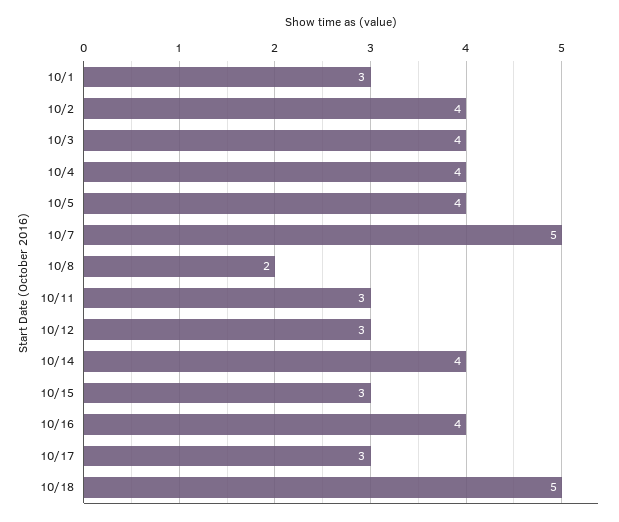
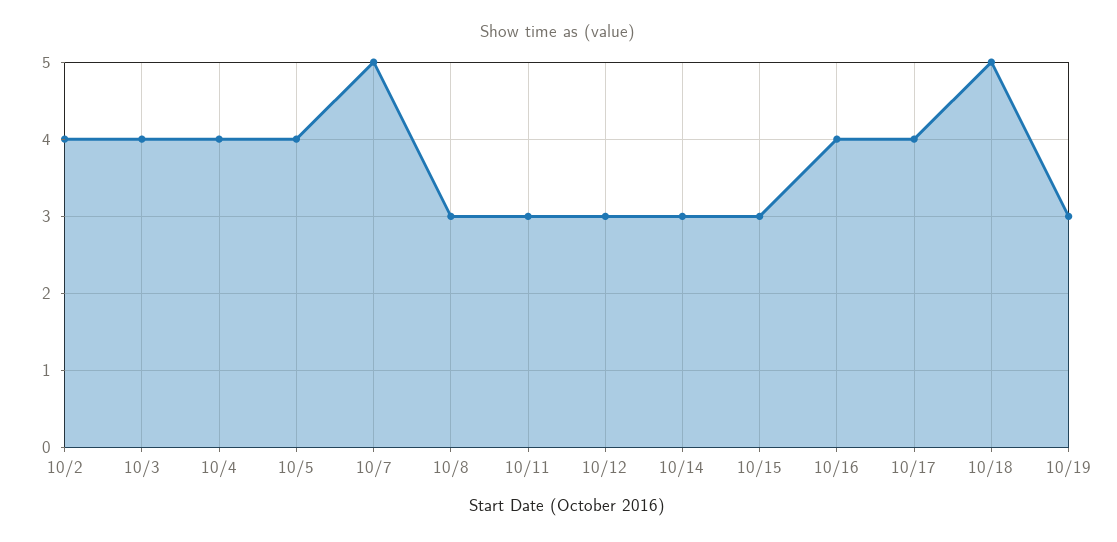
10/1: 3 -> none
10/8: 2 -> 3
10/14: 4 -> 3
10/17: 3 -> 4
10/19: none -> 3

